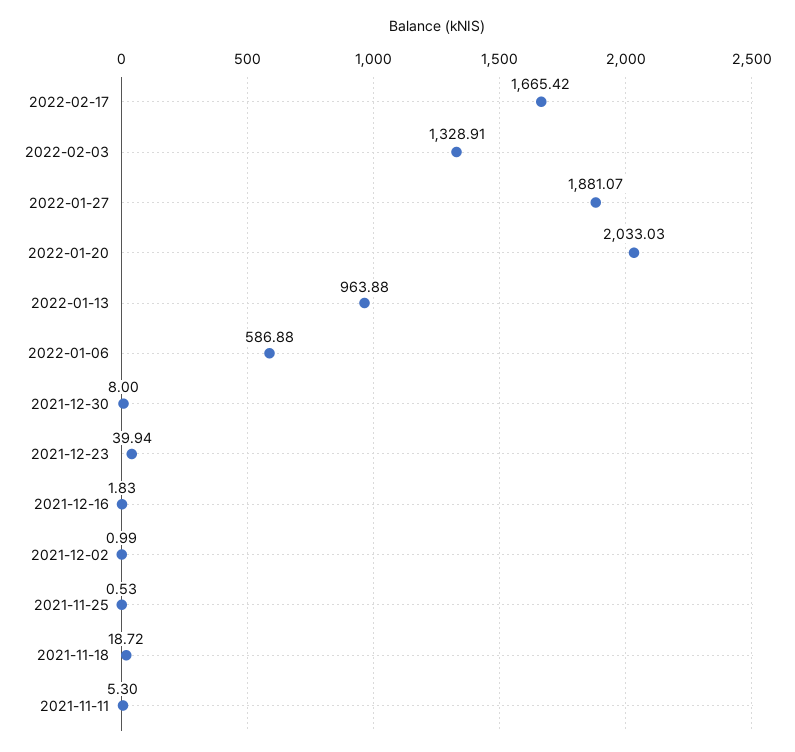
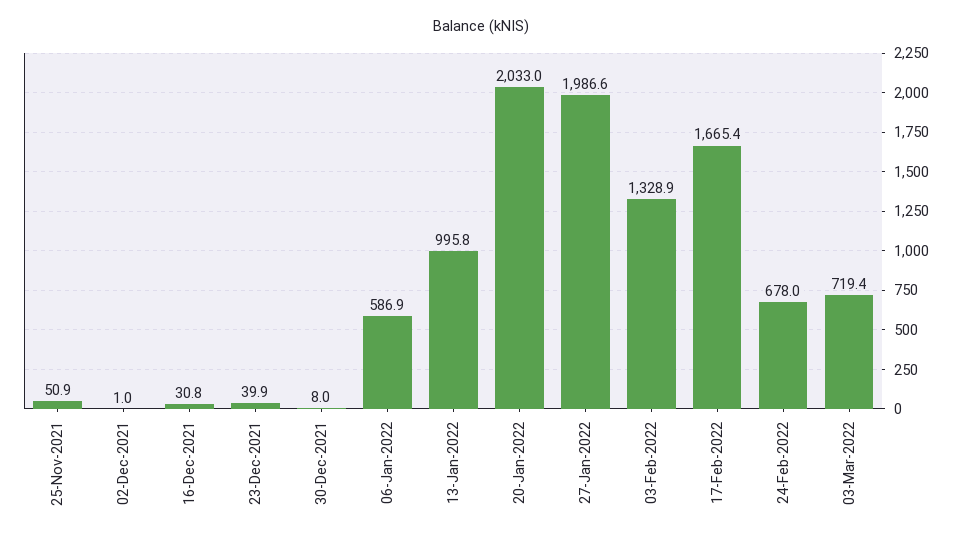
2022-01-27: 1881.07 -> 1986.6
2022-01-13: 963.88 -> 995.8
2021-12-16: 1.83 -> 30.8
2021-11-25: 0.53 -> 50.9
2021-11-18: 18.72 -> none
2021-11-11: 5.3 -> none
24-Feb-2022: none -> 678
03-Mar-2022: none -> 719.4

